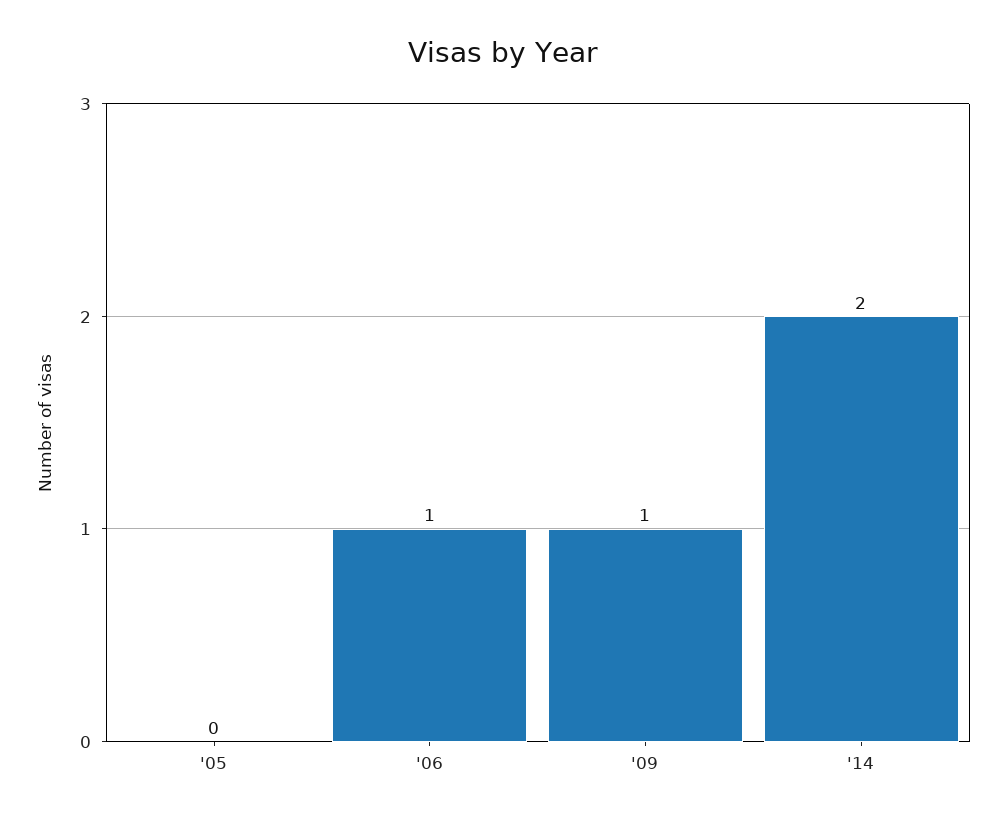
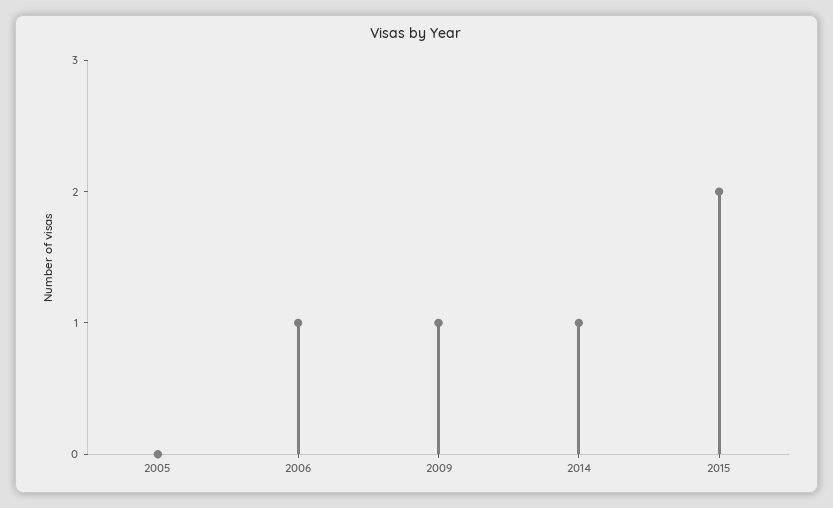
'14: 2 -> 1
2015: none -> 2

